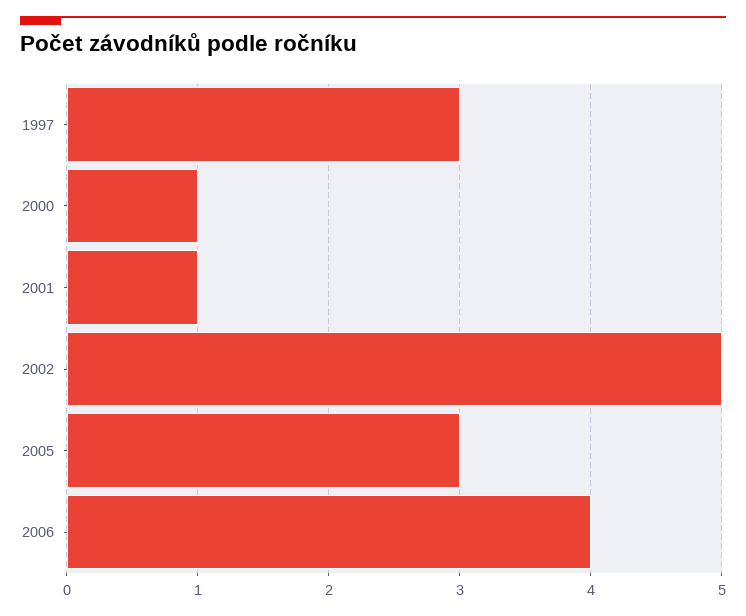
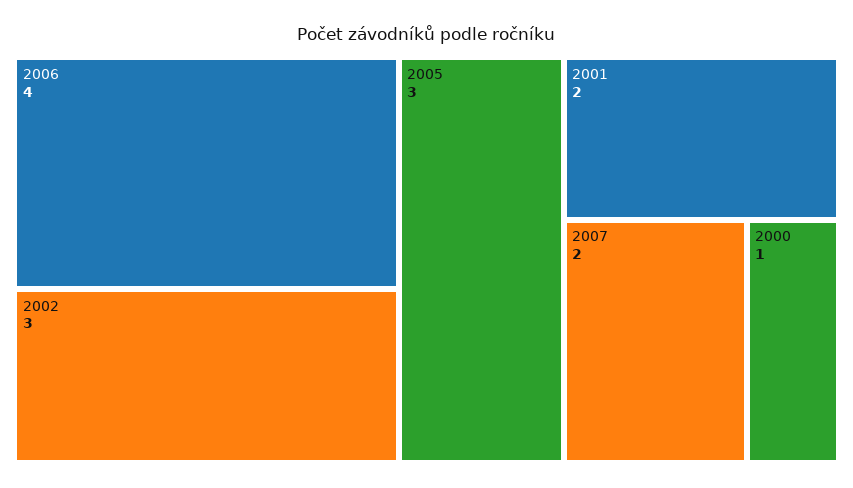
1997: 3 -> none
2001: 1 -> 2
2002: 5 -> 3
2007: none -> 2

